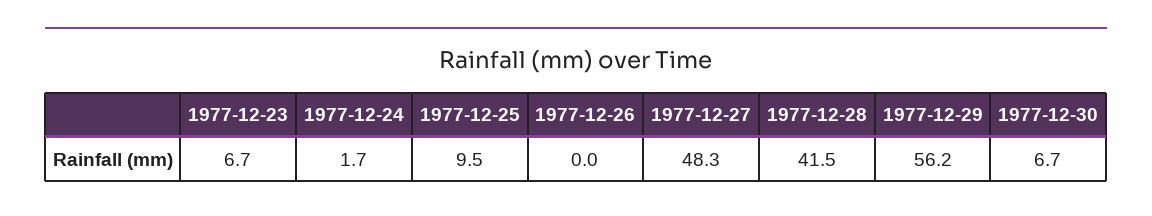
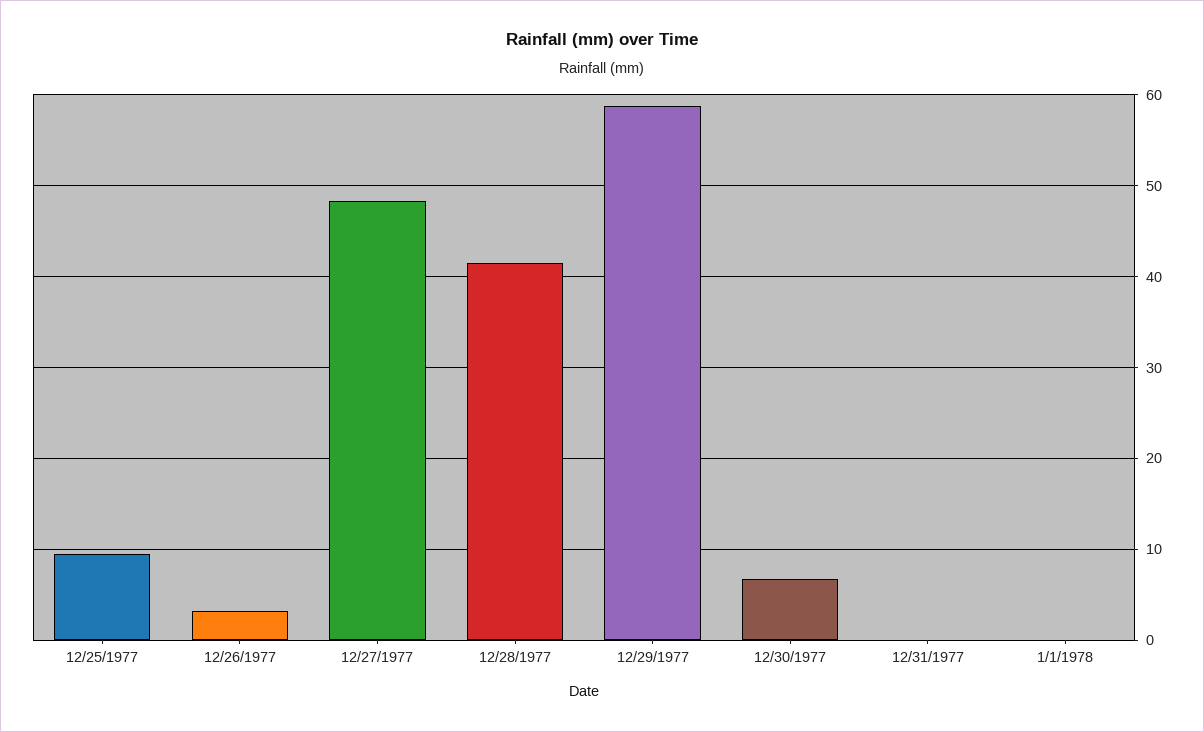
1977-12-23: 6.7 -> none
1977-12-24: 1.7 -> none
1977-12-26: 0 -> 3
1977-12-29: 56.2 -> 59
12/31/1977: none -> 0
1/1/1978: none -> 0

